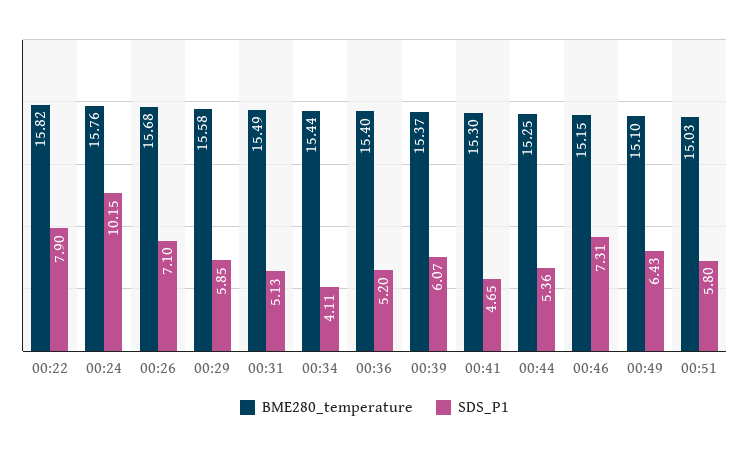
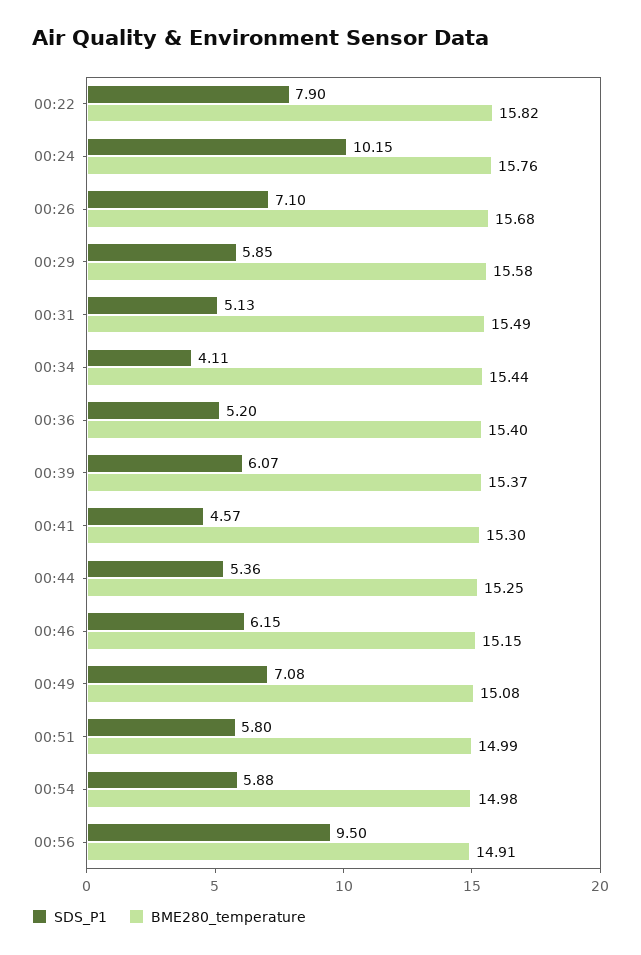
SDS_P1, 00:41: 4.65 -> 4.57
SDS_P1, 00:46: 7.31 -> 6.15
BME280_temperature, 00:49: 15.1 -> 15.08
SDS_P1, 00:49: 6.43 -> 7.08
BME280_temperature, 00:51: 15.03 -> 14.99
SDS_P1, 00:54: none -> 5.88
BME280_temperature, 00:54: none -> 14.98
SDS_P1, 00:56: none -> 9.5
BME280_temperature, 00:56: none -> 14.91

